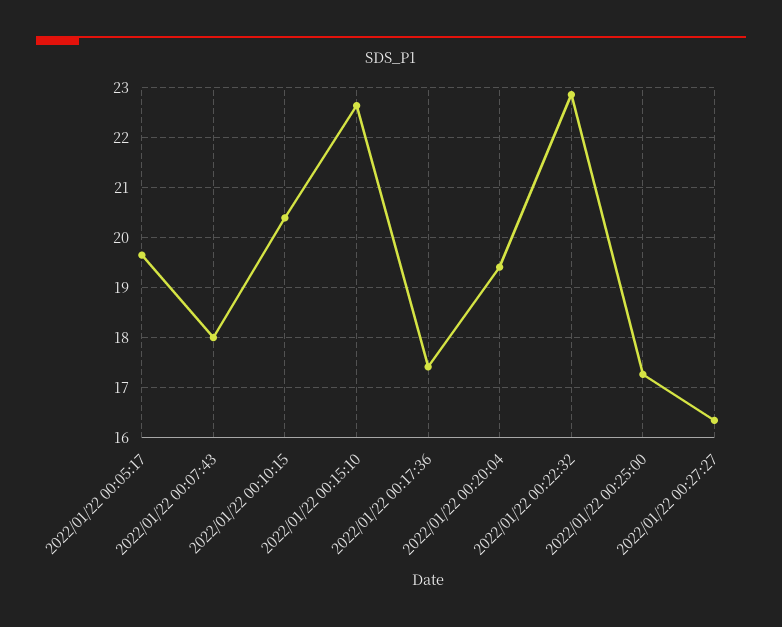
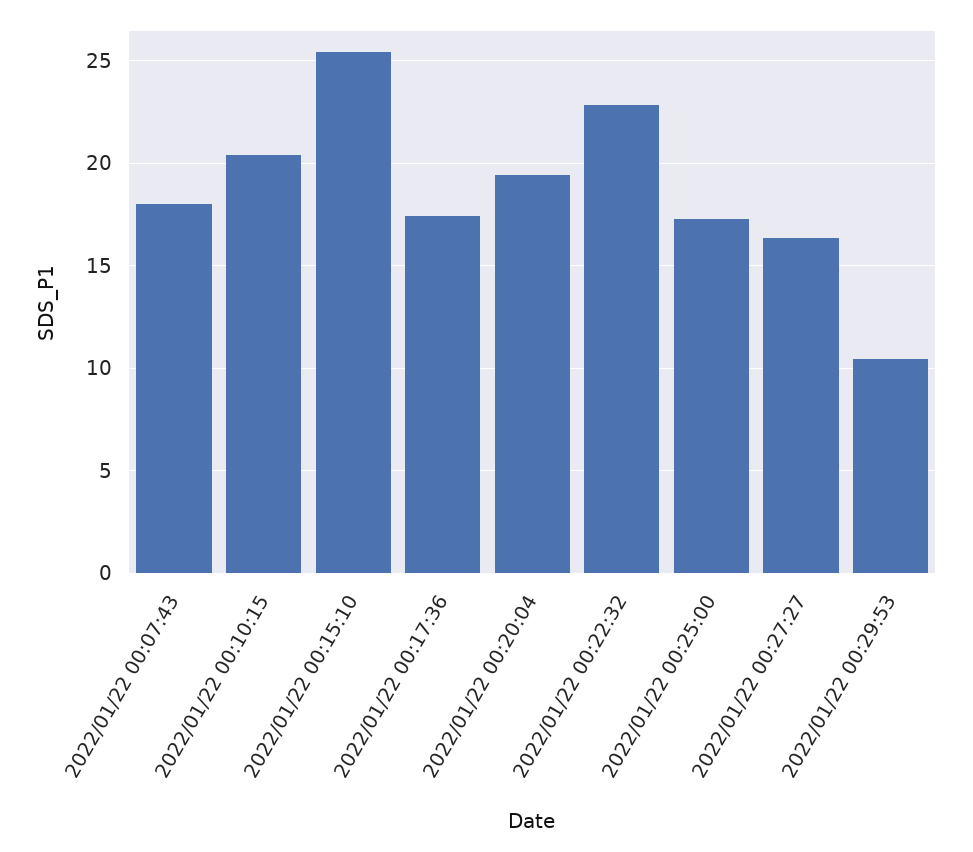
2022/01/22 00:05:17: 19.6 -> none
2022/01/22 00:15:10: 22.6 -> 25.5
2022/01/22 00:29:53: none -> 10.5

